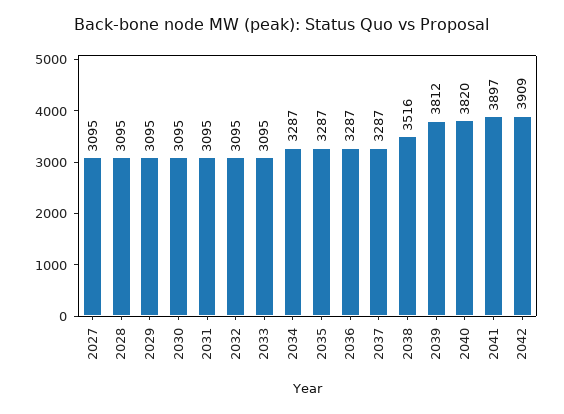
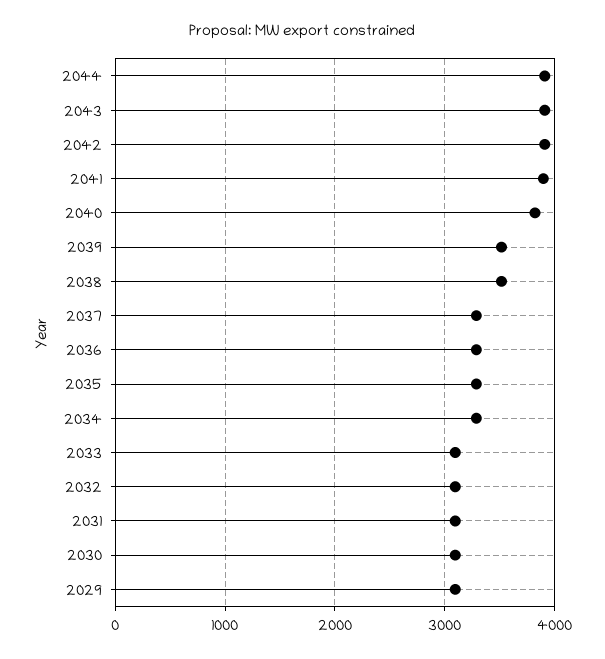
2027: 3095 -> none
2028: 3095 -> none
2039: 3812 -> 3500
2044: none -> 3900
2043: none -> 3900

